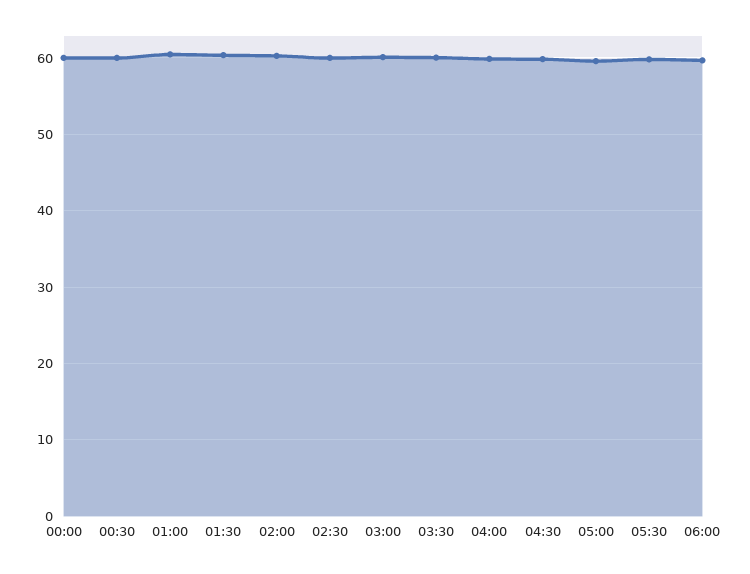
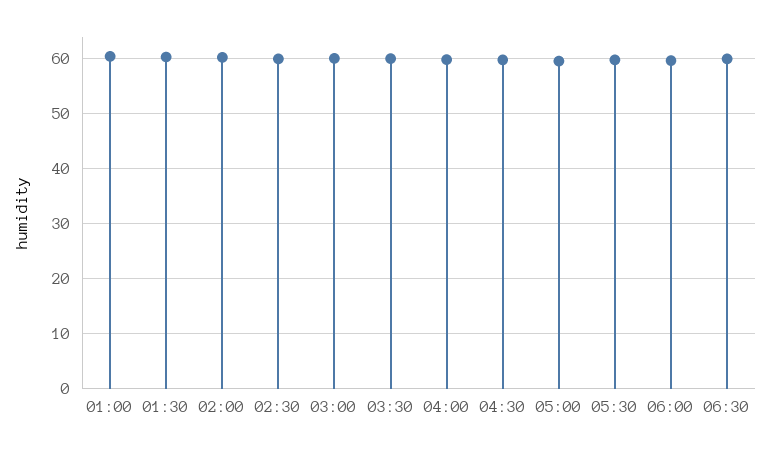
00:00: 60 -> none
00:30: 60 -> none
06:30: none -> 60

